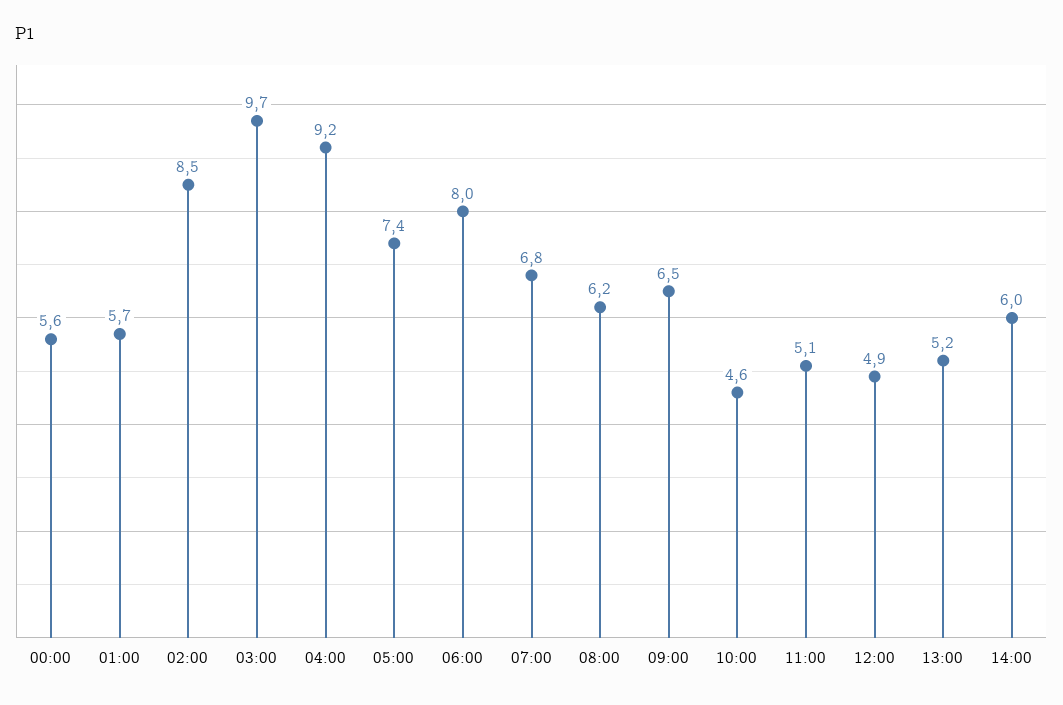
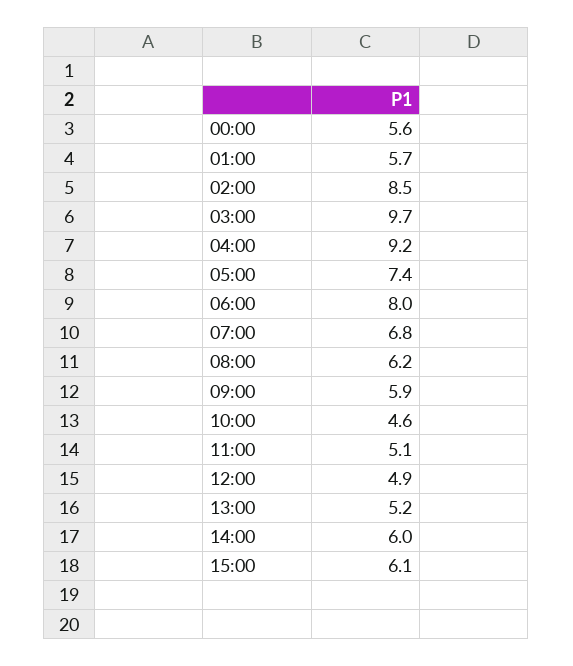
09:00: 6.5 -> 5.9
15:00: none -> 6.1

